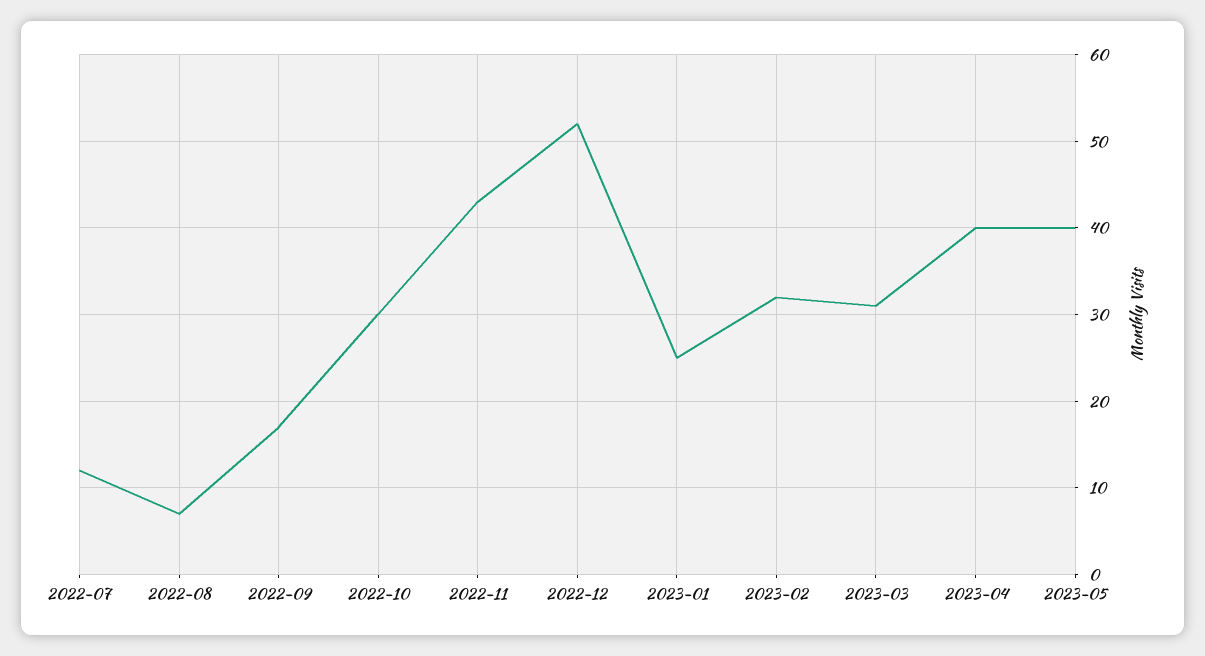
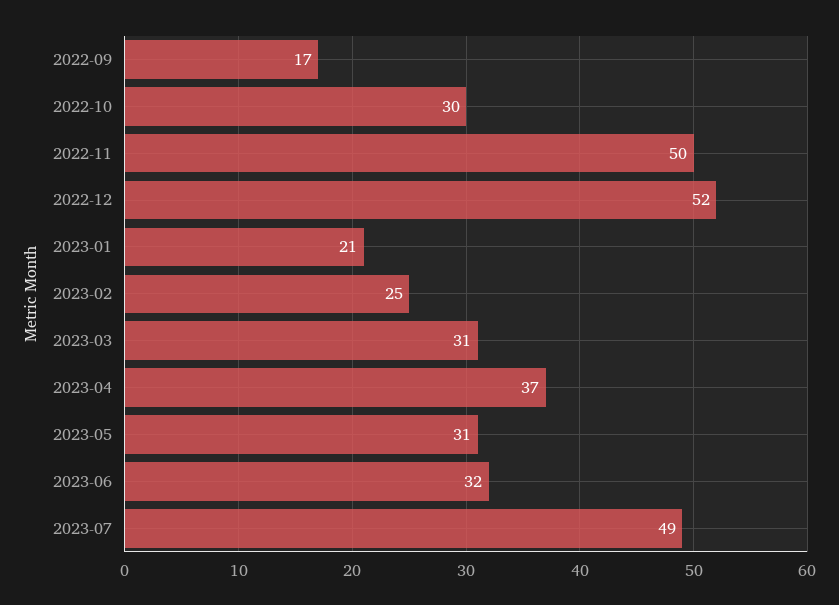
2022-07: 12 -> none
2022-08: 7 -> none
2022-11: 43 -> 50
2023-01: 25 -> 21
2023-02: 32 -> 25
2023-04: 40 -> 37
2023-05: 40 -> 31
2023-06: none -> 32
2023-07: none -> 49

